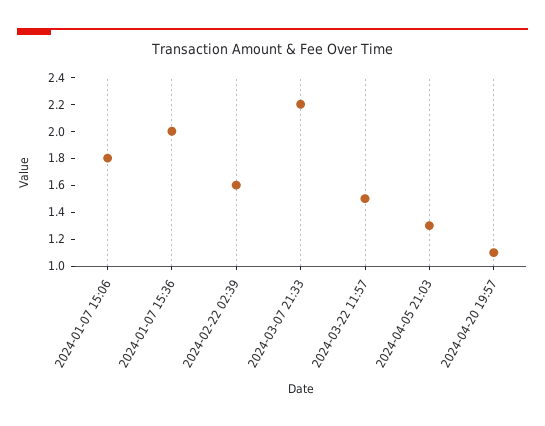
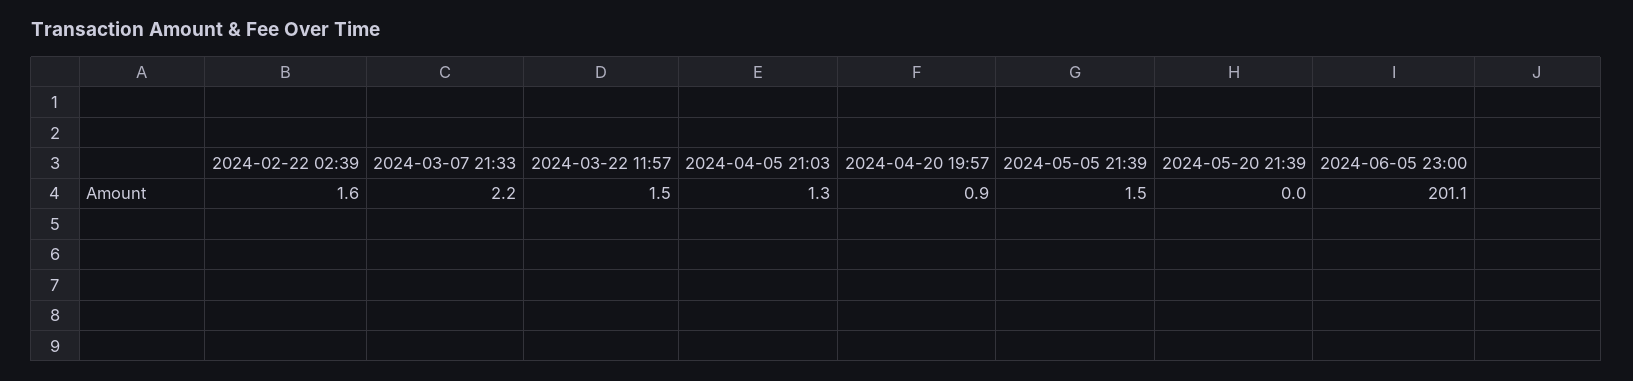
2024-01-07 15:06: 1.8 -> none
2024-01-07 15:36: 2 -> none
2024-04-20 19:57: 1.1 -> 0.9
2024-05-05 21:39: none -> 1.5
2024-05-20 21:39: none -> 0
2024-06-05 23:00: none -> 201.1

